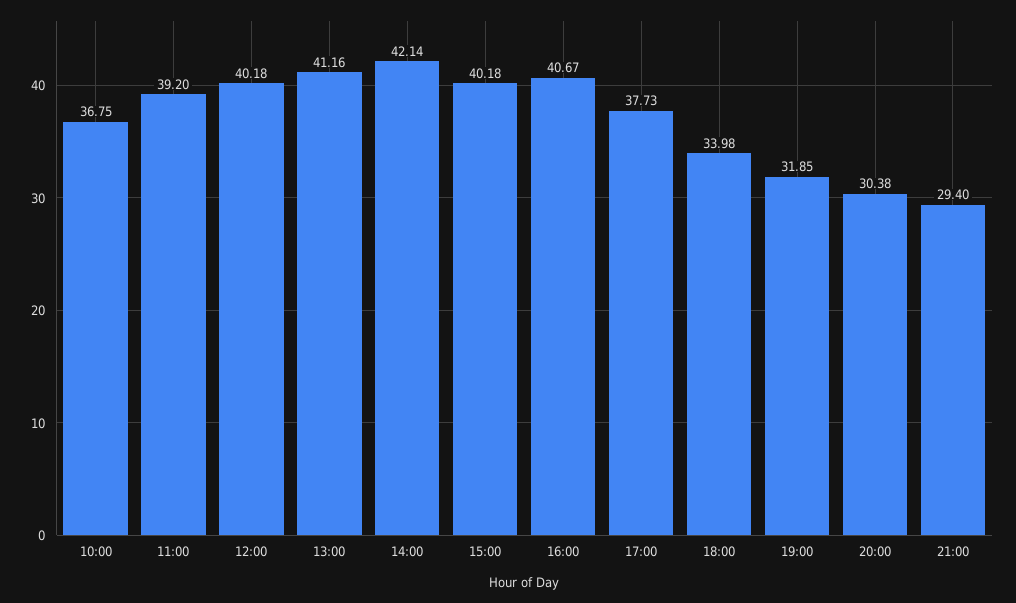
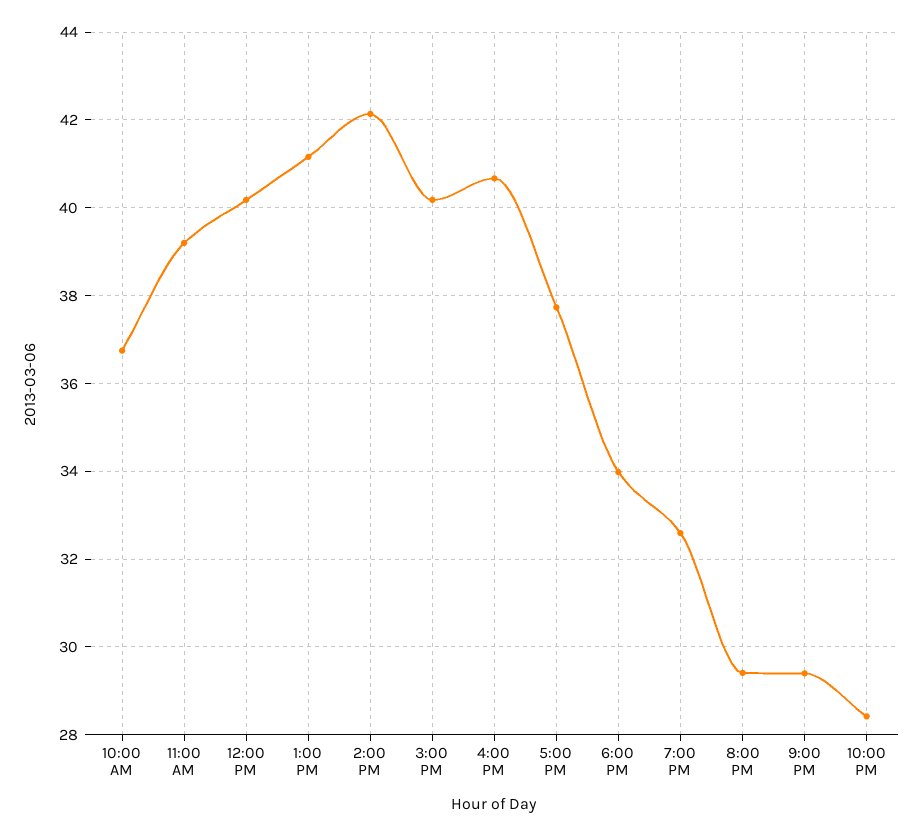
19:00: 31.85 -> 32.6
20:00: 30.38 -> 29.4
10:00 PM: none -> 28.4

